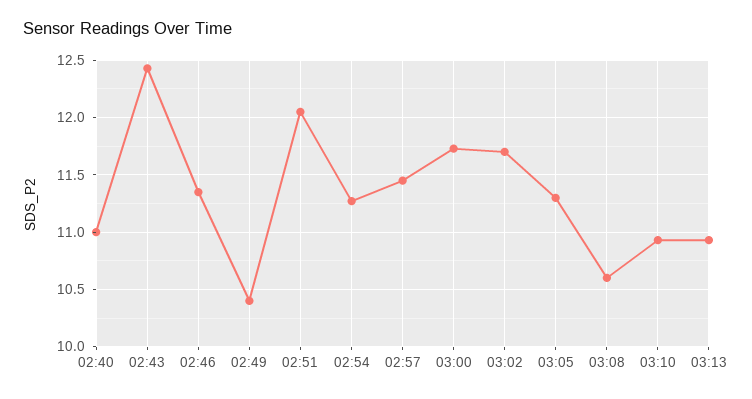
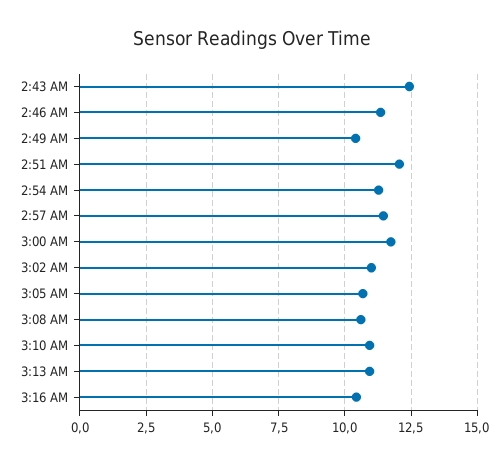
02:40: 11 -> none
03:02: 11.7 -> 11
03:05: 11.3 -> 10.75
3:16 AM: none -> 10.5

